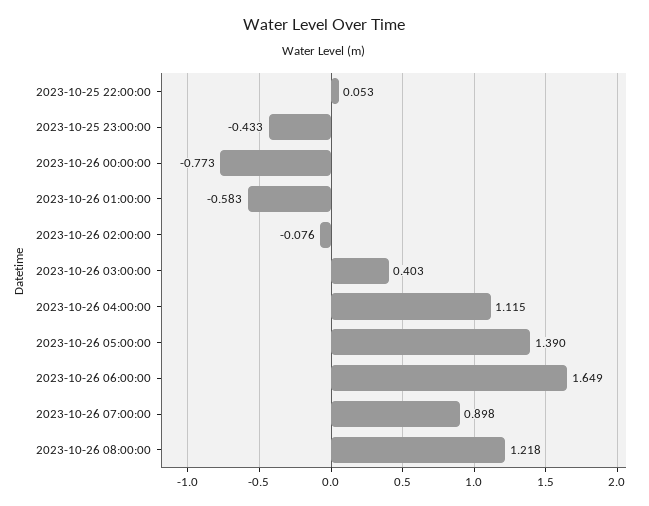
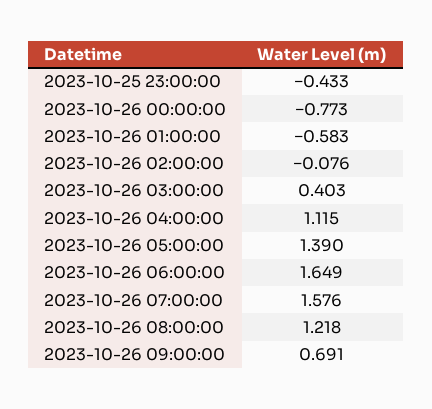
2023-10-25 22:00:00: 0.053 -> none
2023-10-26 07:00:00: 0.898 -> 1.576
2023-10-26 09:00:00: none -> 0.691

